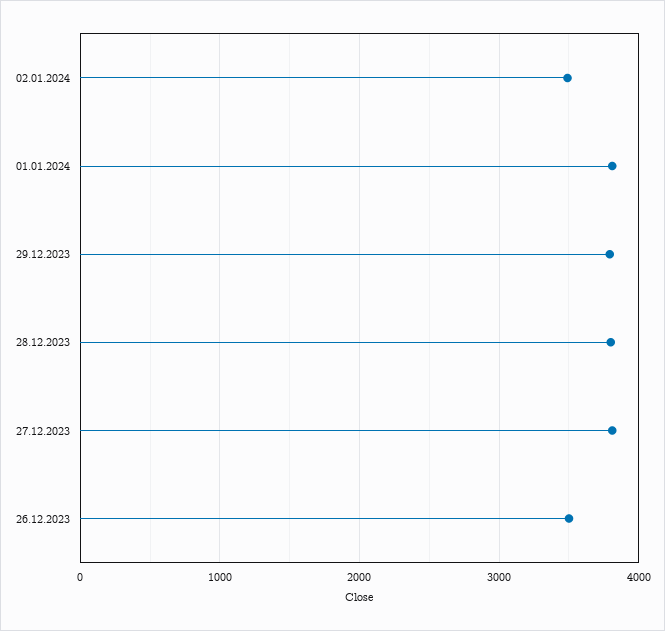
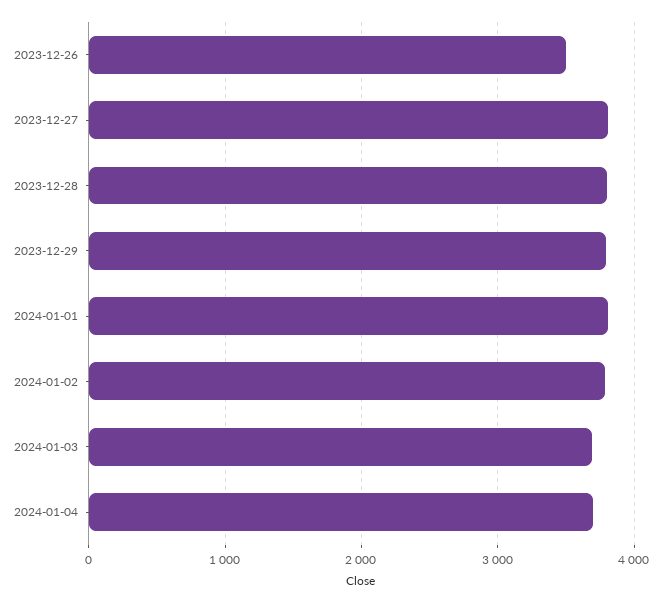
02.01.2024: 3500 -> 3800
2024-01-03: none -> 3700
2024-01-04: none -> 3700

